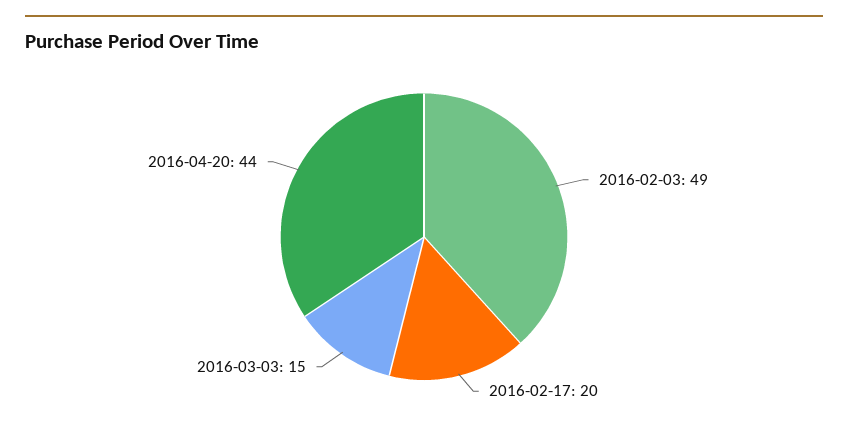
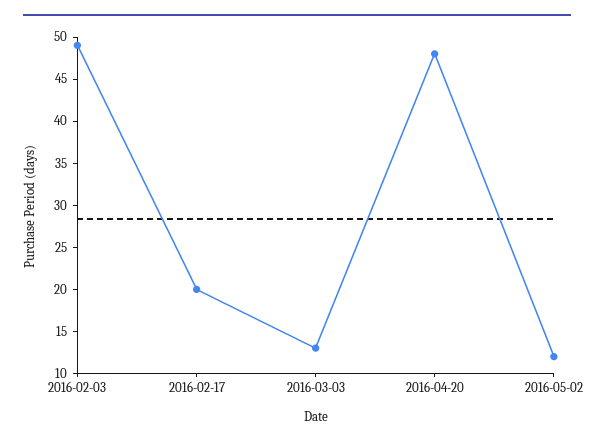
2016-03-03: 15 -> 13
2016-04-20: 44 -> 48
2016-05-02: none -> 12

